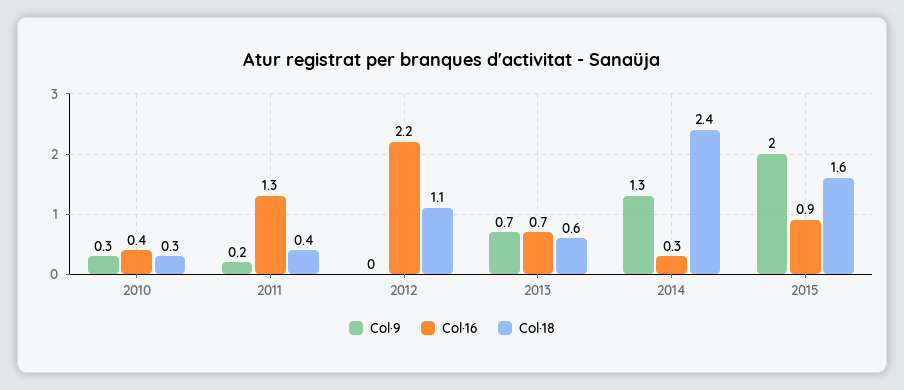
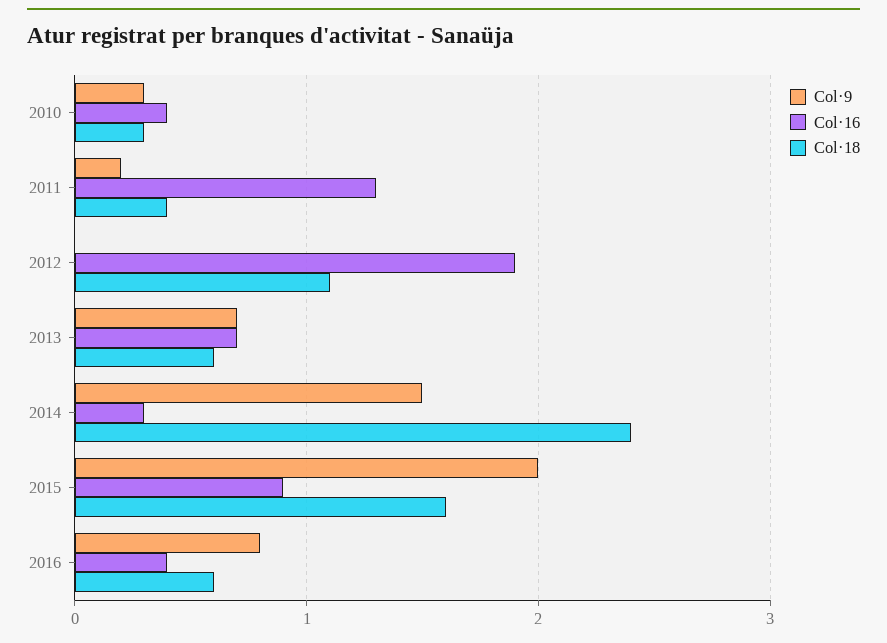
Col·16, 2012: 2.2 -> 1.9
Col·9, 2014: 1.3 -> 1.5
Col·9, 2016: none -> 0.8
Col·16, 2016: none -> 0.4
Col·18, 2016: none -> 0.6

